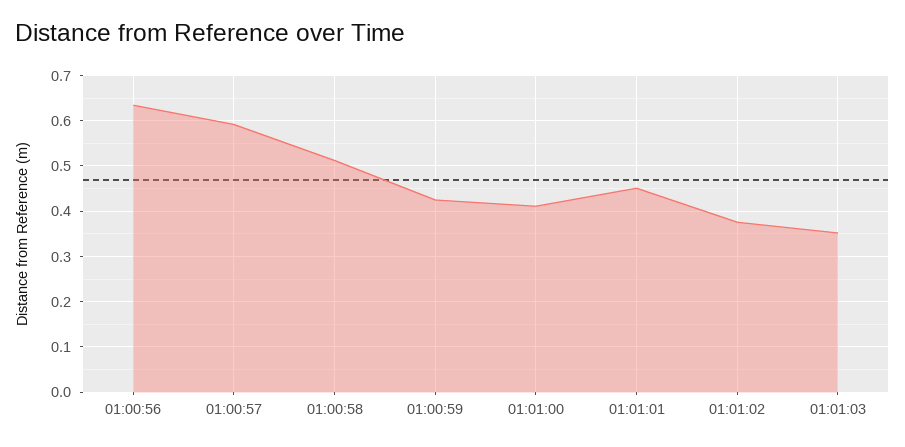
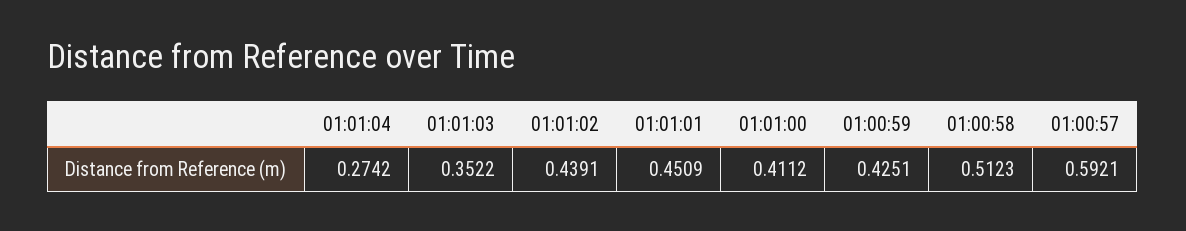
01:00:56: 0.64 -> none
01:01:02: 0.38 -> 0.4391
01:01:04: none -> 0.2742

